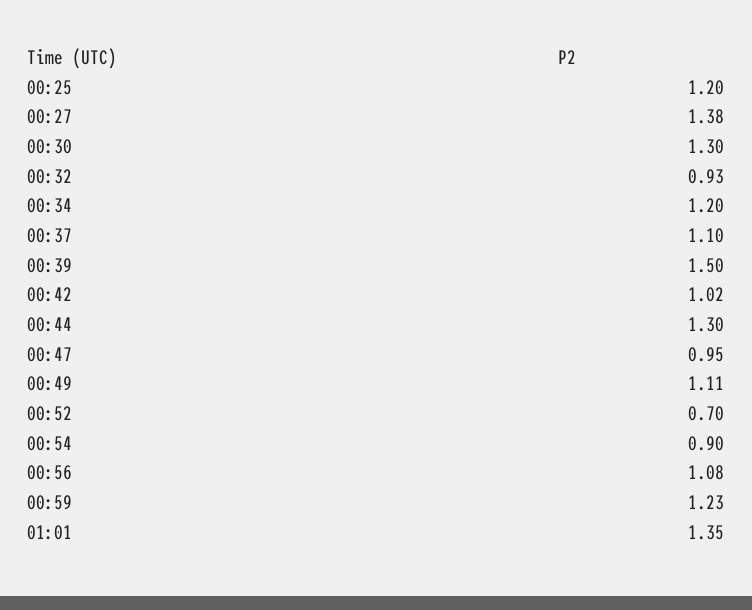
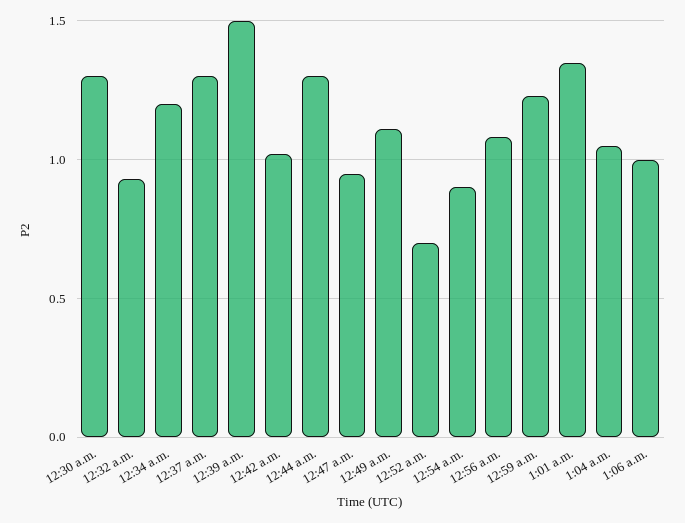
00:25: 1.2 -> none
00:27: 1.38 -> none
00:37: 1.1 -> 1.3
1:04 a.m.: none -> 1.05
1:06 a.m.: none -> 1

